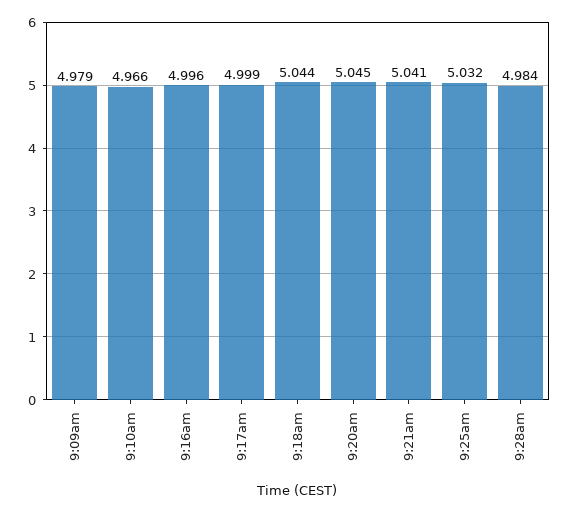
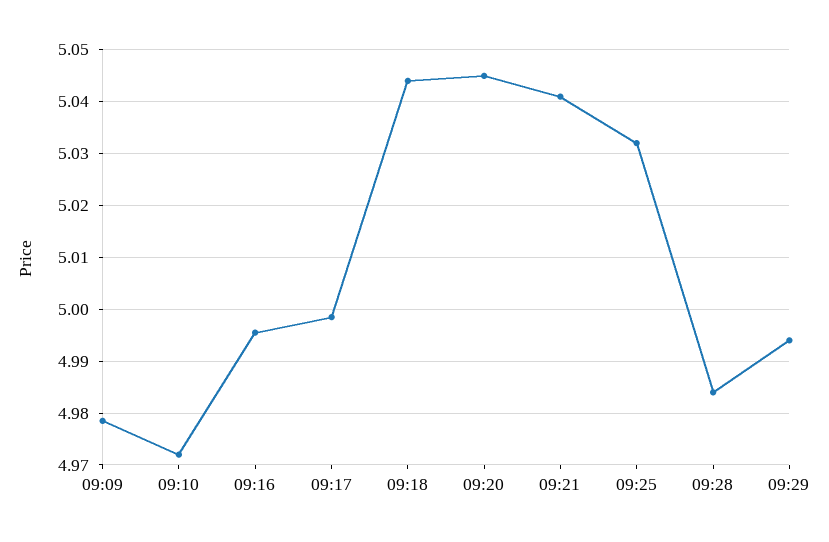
9:10am: 4.966 -> 4.972
09:29: none -> 4.994

